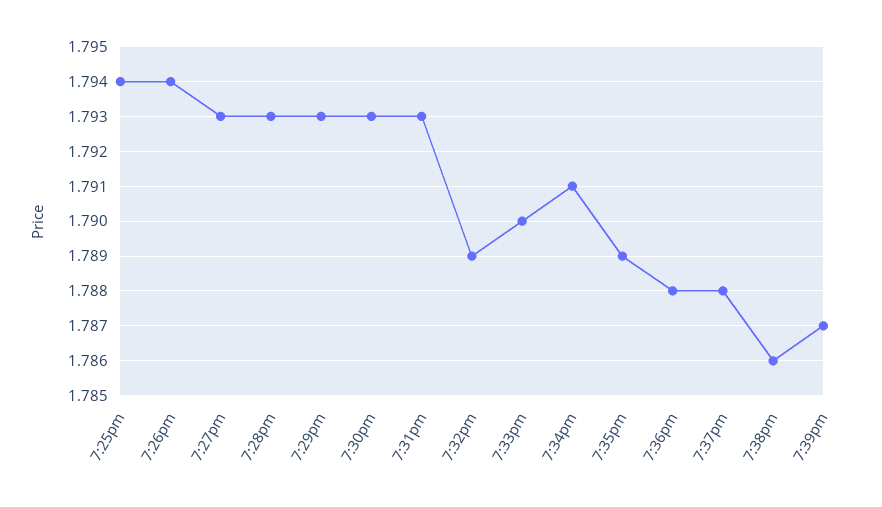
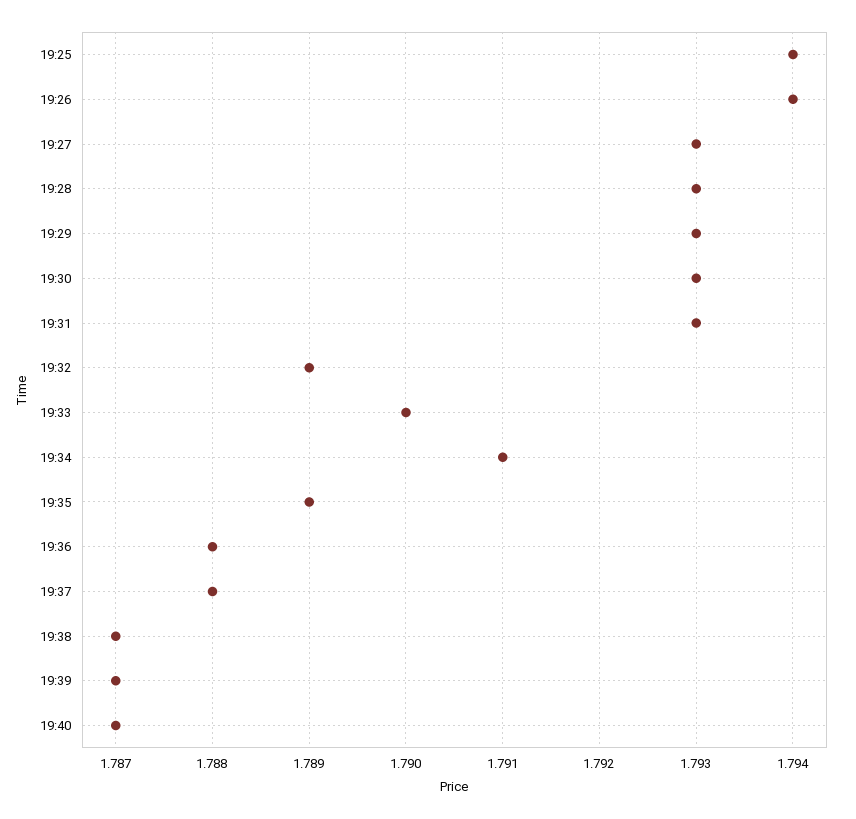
7:38pm: 1.786 -> 1.787
19:40: none -> 1.787

